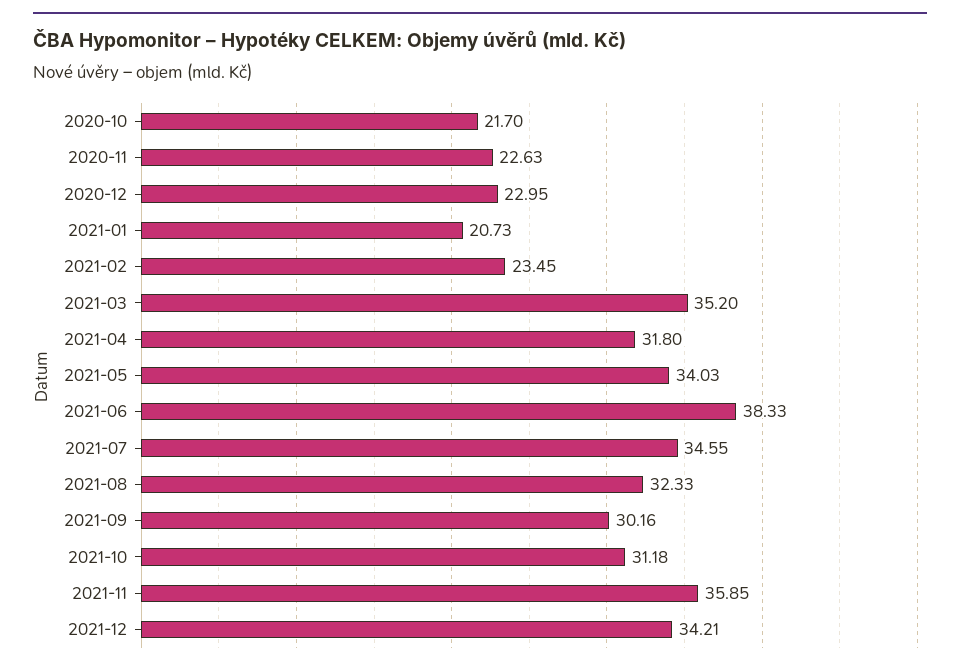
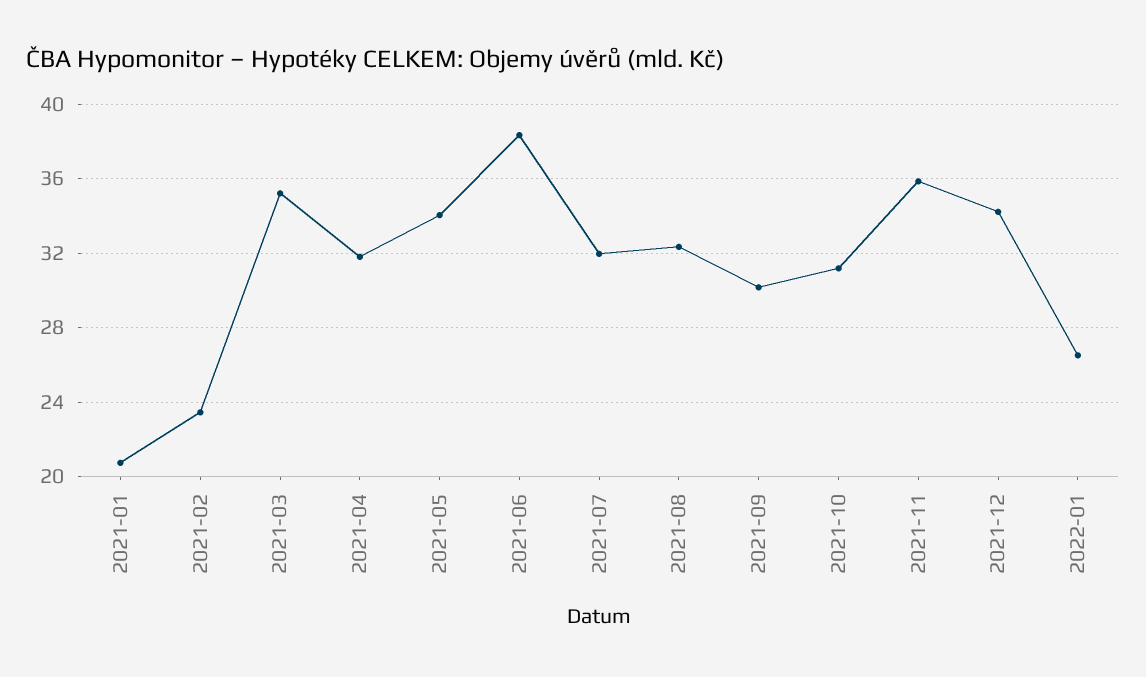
2020-10: 21.7 -> none
2020-11: 22.63 -> none
2020-12: 22.95 -> none
2021-07: 34.55 -> 32
2022-01: none -> 26.5

